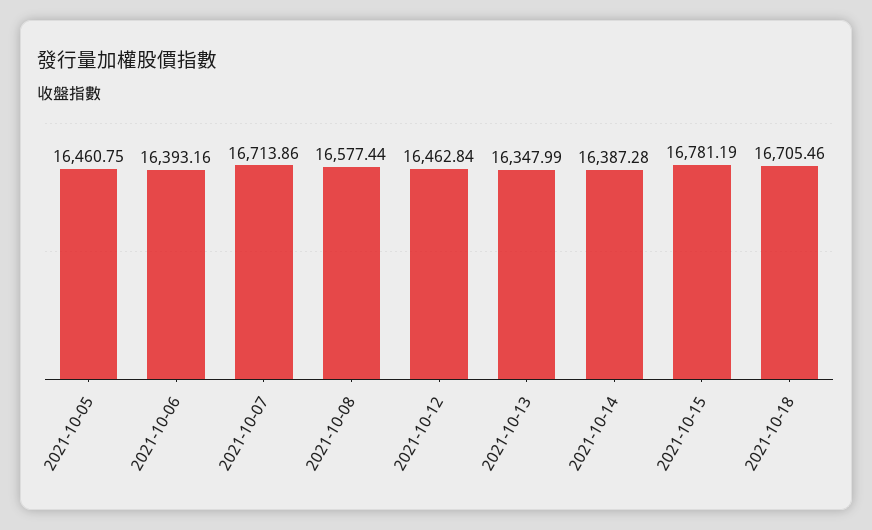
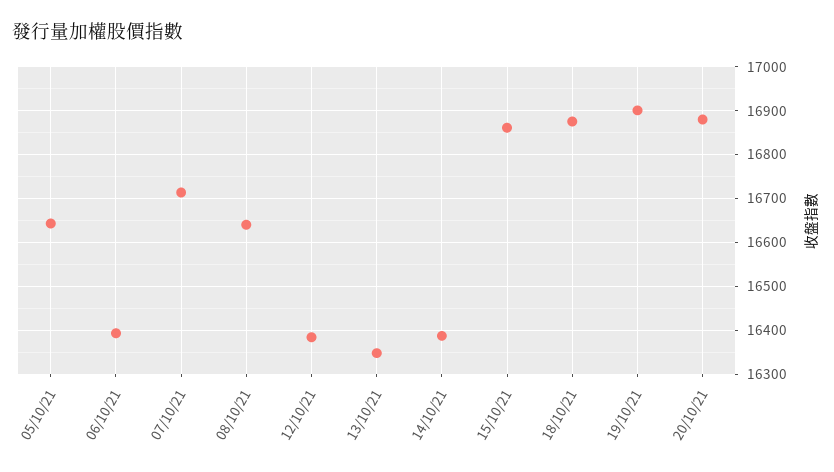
2021-10-05: 16460.75 -> 16640
2021-10-08: 16577.44 -> 16640
2021-10-12: 16462.84 -> 16380
2021-10-15: 16781.19 -> 16860
2021-10-18: 16705.46 -> 16880
19/10/21: none -> 16900
20/10/21: none -> 16880

